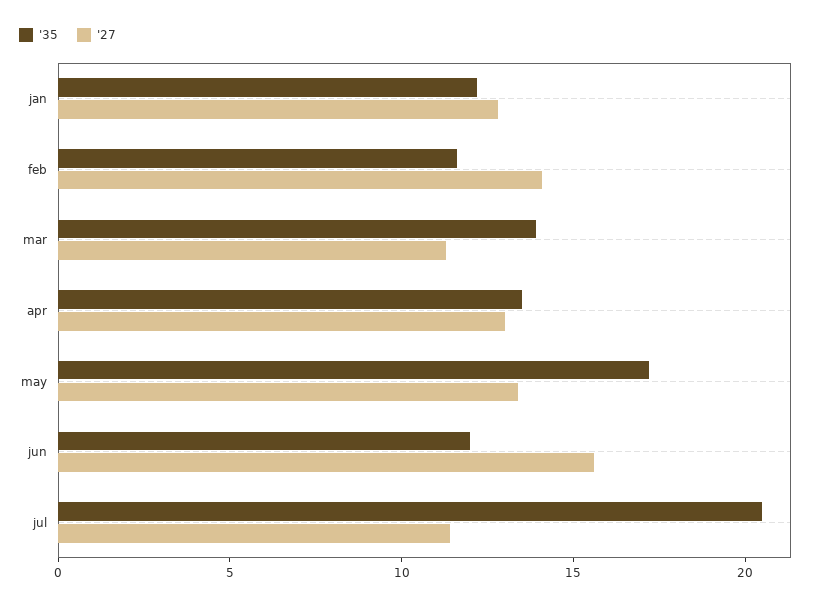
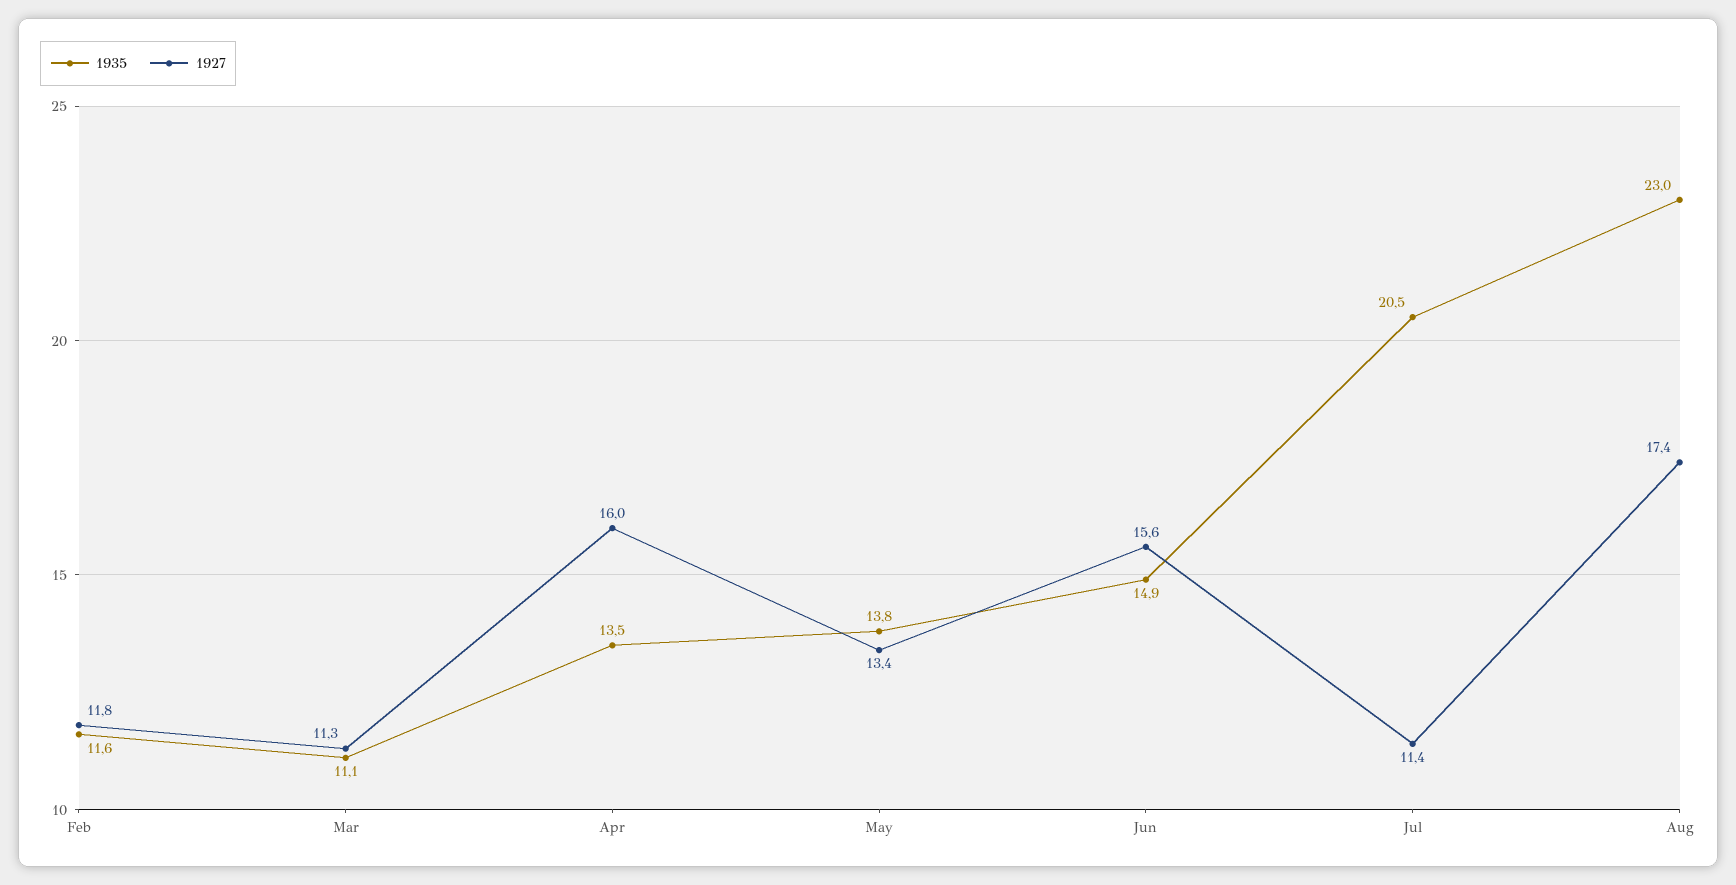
'35, jan: 12 -> none
'27, jan: 13 -> none
'27, feb: 14 -> 11.8
'35, mar: 14 -> 11.1
'27, apr: 13 -> 16
'35, may: 17 -> 13.8
'35, jun: 12 -> 14.9
'35, Aug: none -> 23
'27, Aug: none -> 17.4

